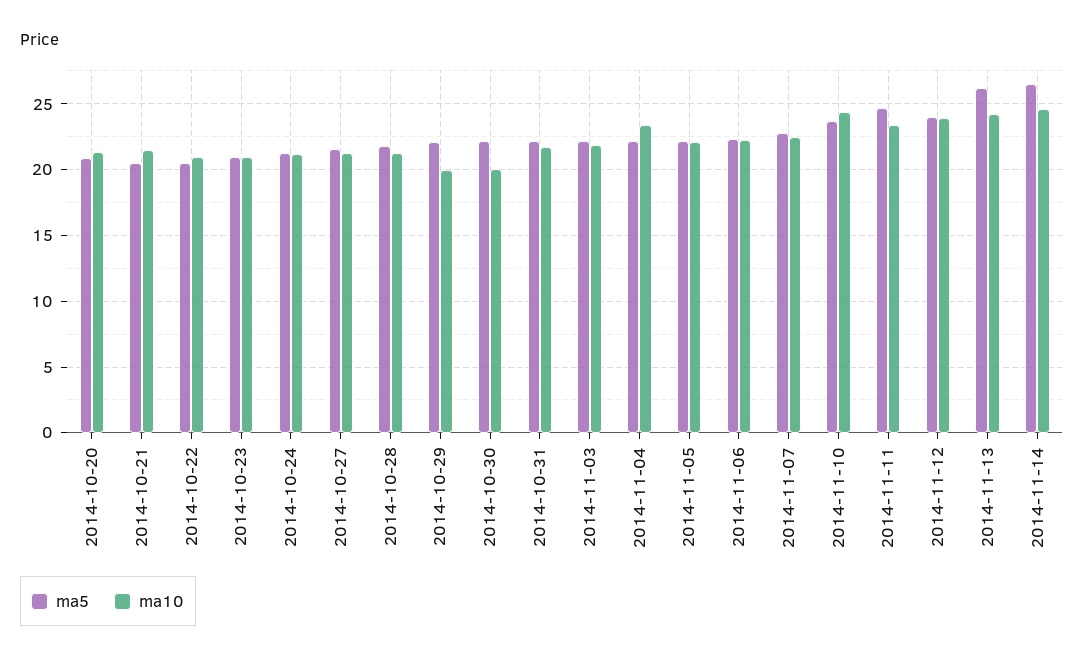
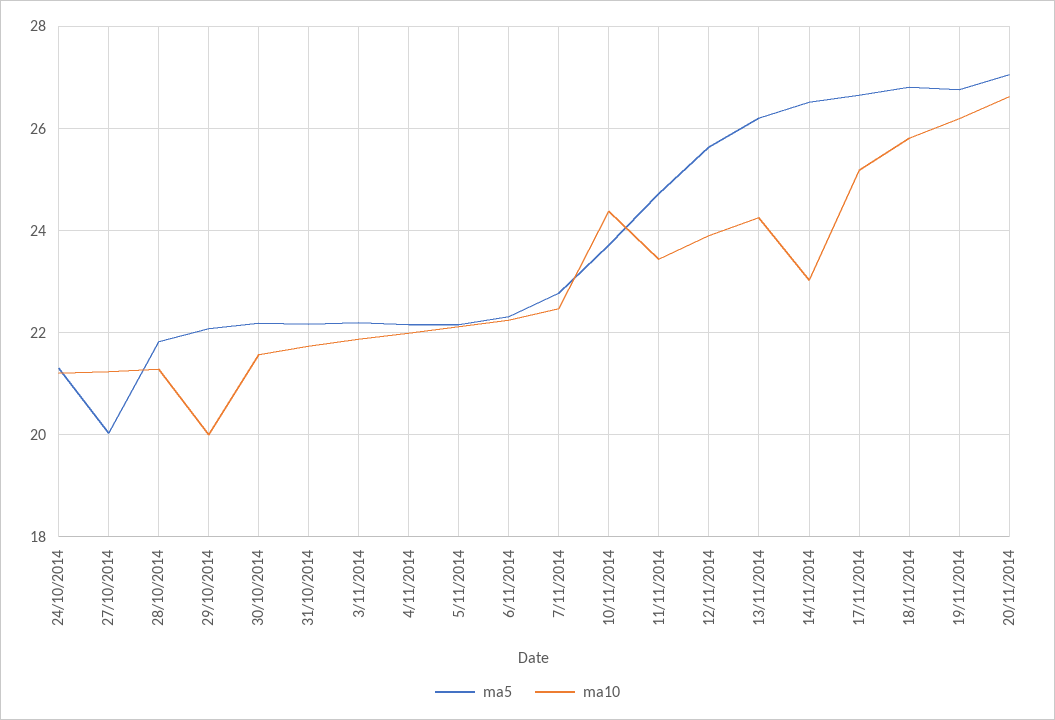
ma5, 2014-10-20: 21 -> none
ma10, 2014-10-20: 21.5 -> none
ma5, 2014-10-21: 20.5 -> none
ma10, 2014-10-21: 21.5 -> none
ma5, 2014-10-22: 20.5 -> none
ma10, 2014-10-22: 21 -> none
ma5, 2014-10-23: 21 -> none
ma10, 2014-10-23: 21 -> none
ma5, 2014-10-27: 21.5 -> 20
ma10, 2014-10-30: 20 -> 21.6
ma10, 2014-11-04: 23.5 -> 22
ma5, 2014-11-12: 24 -> 25.6
ma10, 2014-11-14: 24.5 -> 23
ma5, 17/11/2014: none -> 26.6
ma10, 17/11/2014: none -> 25.2
ma5, 18/11/2014: none -> 26.8
ma10, 18/11/2014: none -> 25.8
ma5, 19/11/2014: none -> 26.8
ma10, 19/11/2014: none -> 26.2
ma5, 20/11/2014: none -> 27
ma10, 20/11/2014: none -> 26.6

